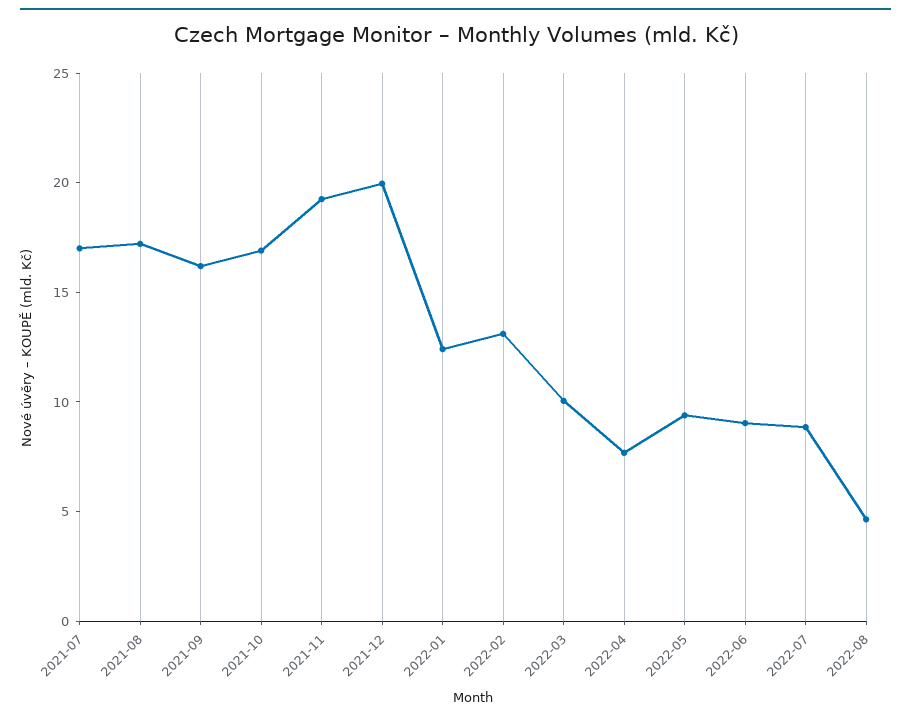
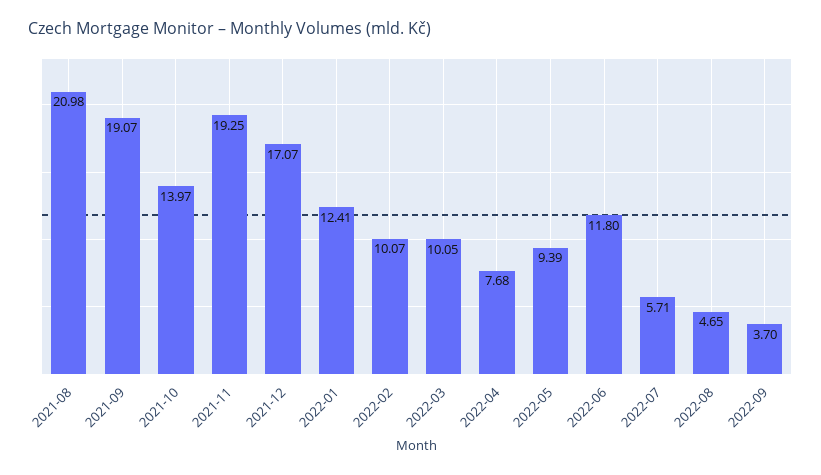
2021-07: 17 -> none
2021-08: 17 -> 20.98
2021-09: 16 -> 19.07
2021-10: 17 -> 13.97
2021-12: 20 -> 17.07
2022-02: 13 -> 10.07
2022-06: 9 -> 11.8
2022-07: 9 -> 5.71
2022-09: none -> 3.7

